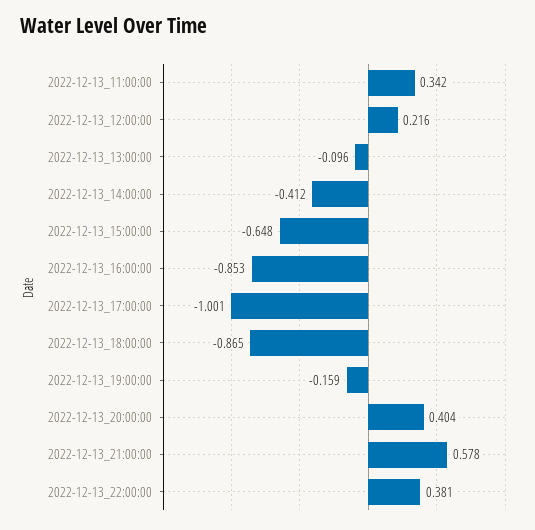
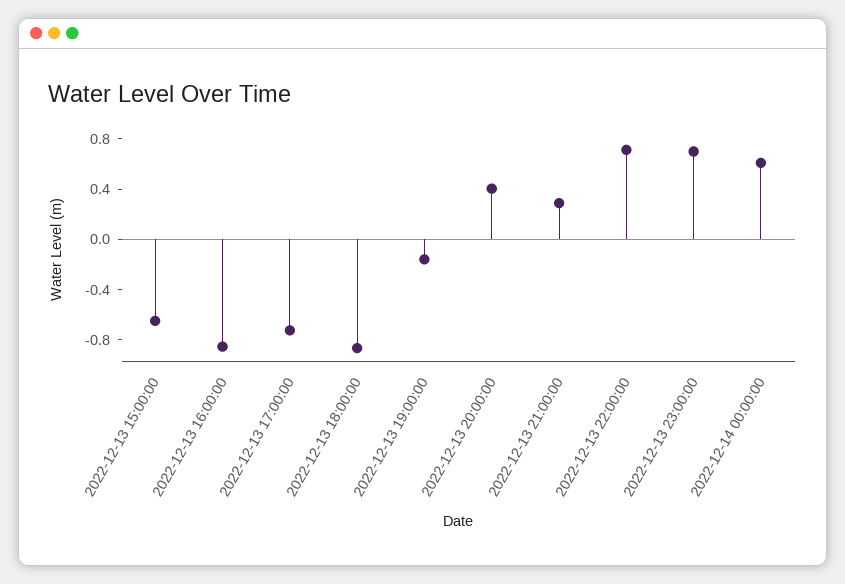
2022-12-13_11:00:00: 0.342 -> none
2022-12-13_12:00:00: 0.216 -> none
2022-12-13_13:00:00: -0.096 -> none
2022-12-13_14:00:00: -0.412 -> none
2022-12-13_17:00:00: -1.001 -> -0.7
2022-12-13_21:00:00: 0.578 -> 0.3
2022-12-13_22:00:00: 0.381 -> 0.7
2022-12-13 23:00:00: none -> 0.7
2022-12-14 00:00:00: none -> 0.6

